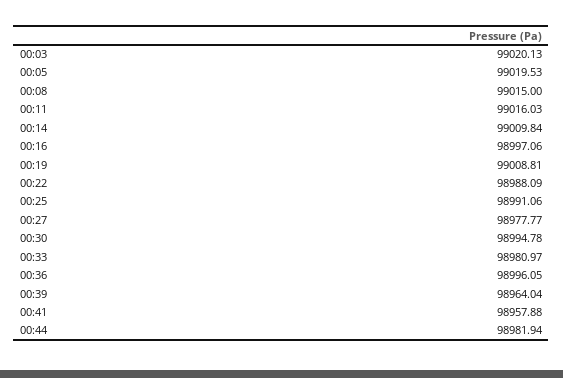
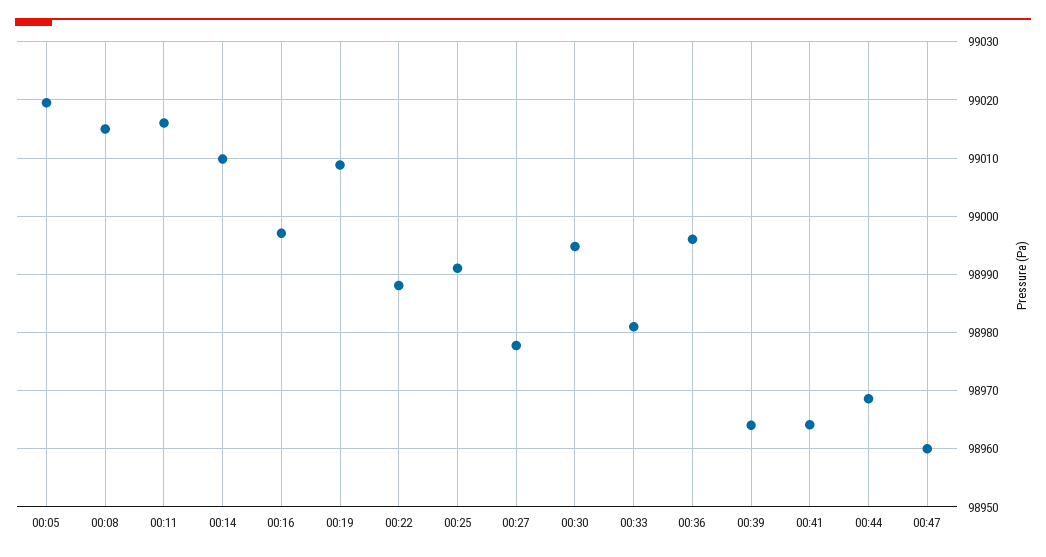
00:03: 99020.13 -> none
00:41: 98957.88 -> 98964
00:44: 98981.94 -> 98968
00:47: none -> 98960

